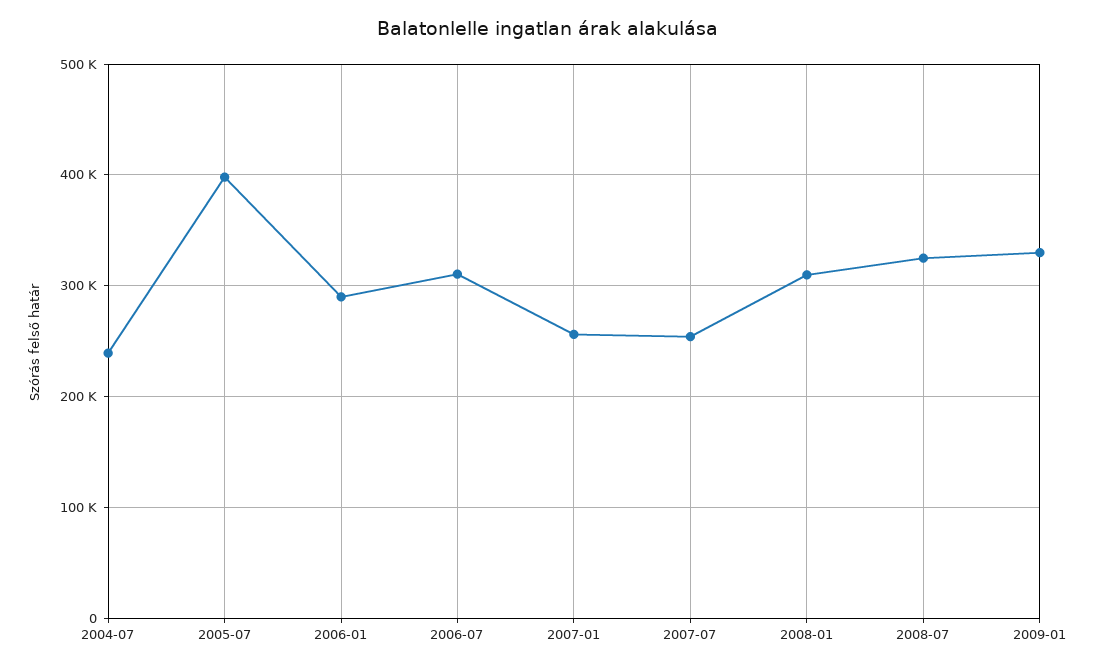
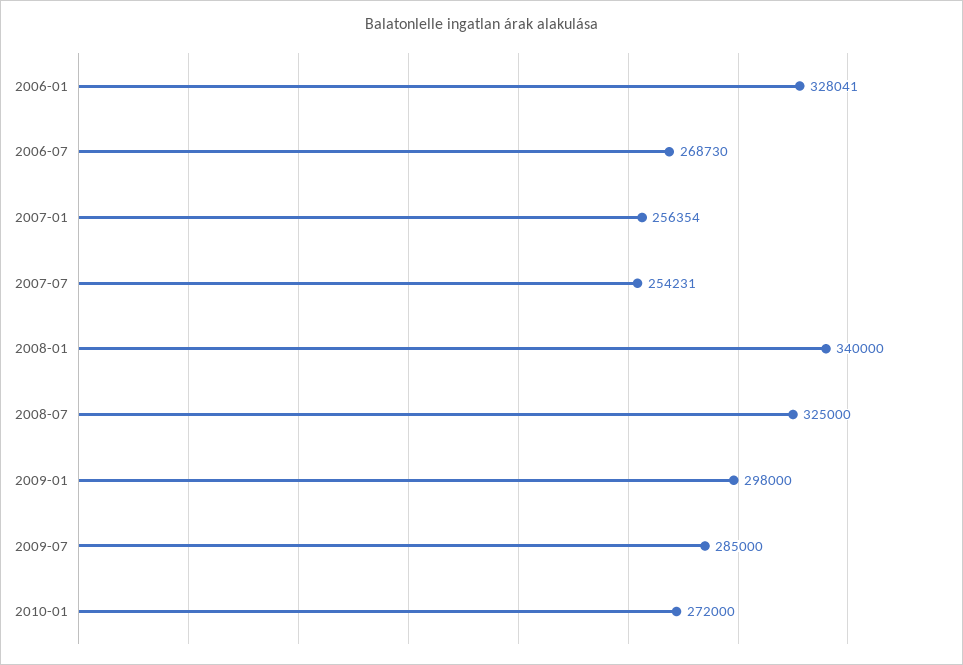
2004-07: 240000 -> none
2005-07: 400000 -> none
2006-01: 290000 -> 328041
2006-07: 310000 -> 268730
2008-01: 310000 -> 340000
2009-01: 330000 -> 298000
2009-07: none -> 285000
2010-01: none -> 272000

